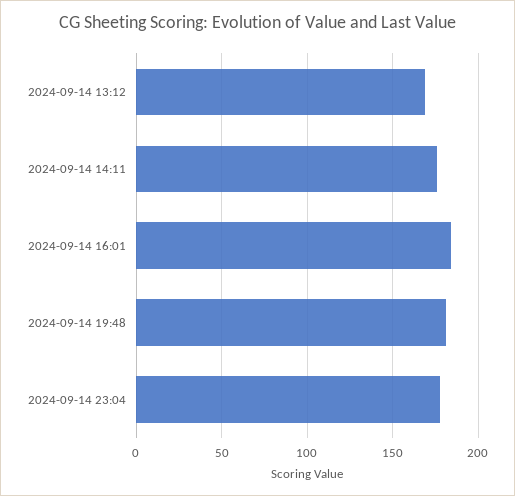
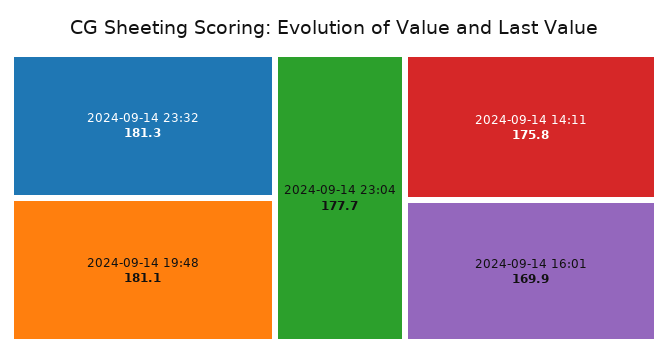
2024-09-14 13:12: 170 -> none
2024-09-14 16:01: 185 -> 169.9
2024-09-14 23:32: none -> 181.3

